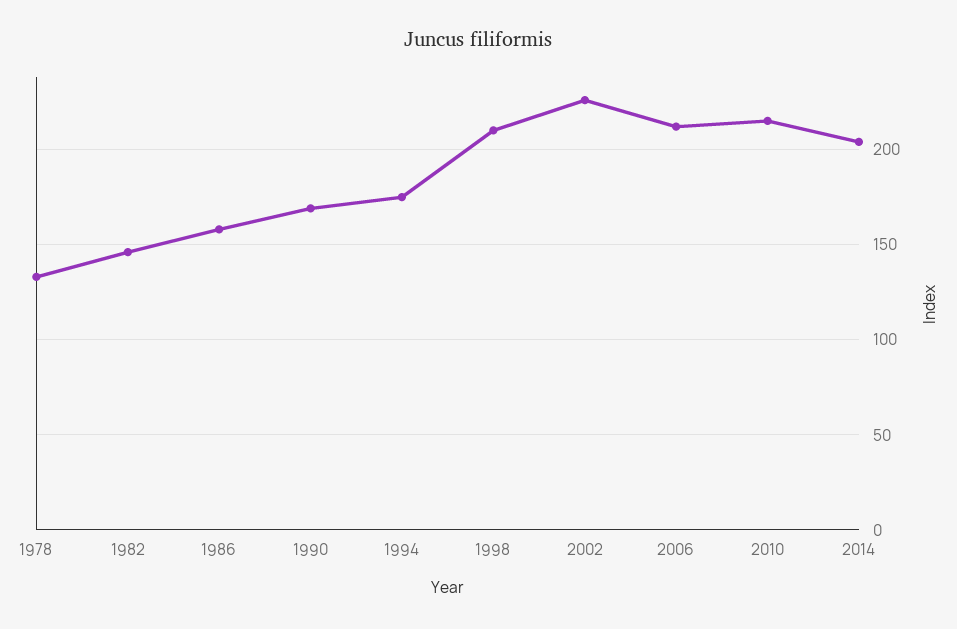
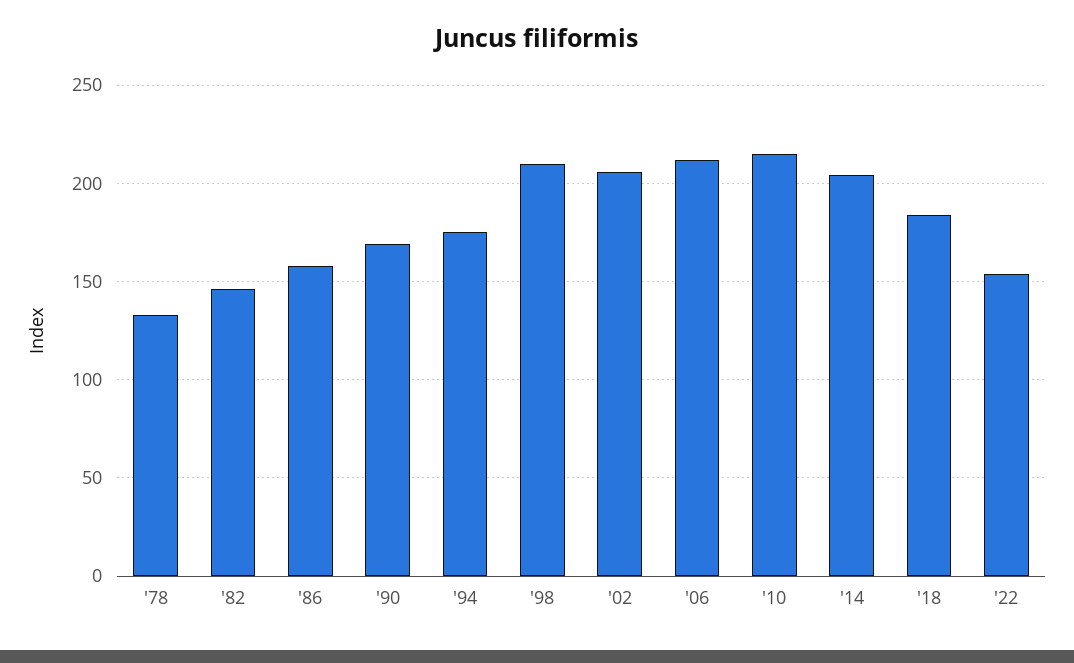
2002: 225 -> 205
'18: none -> 185
'22: none -> 155

